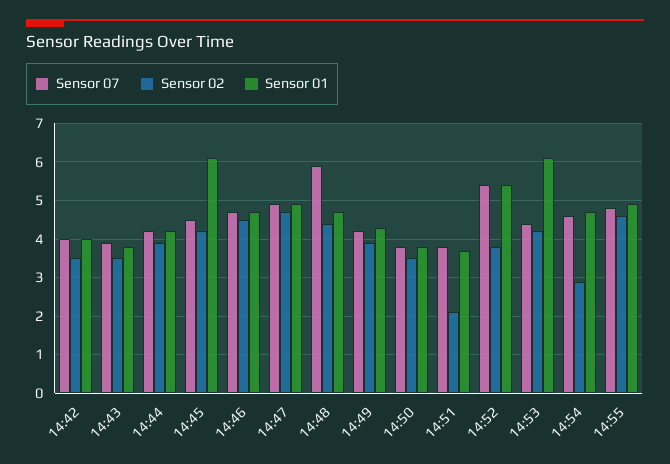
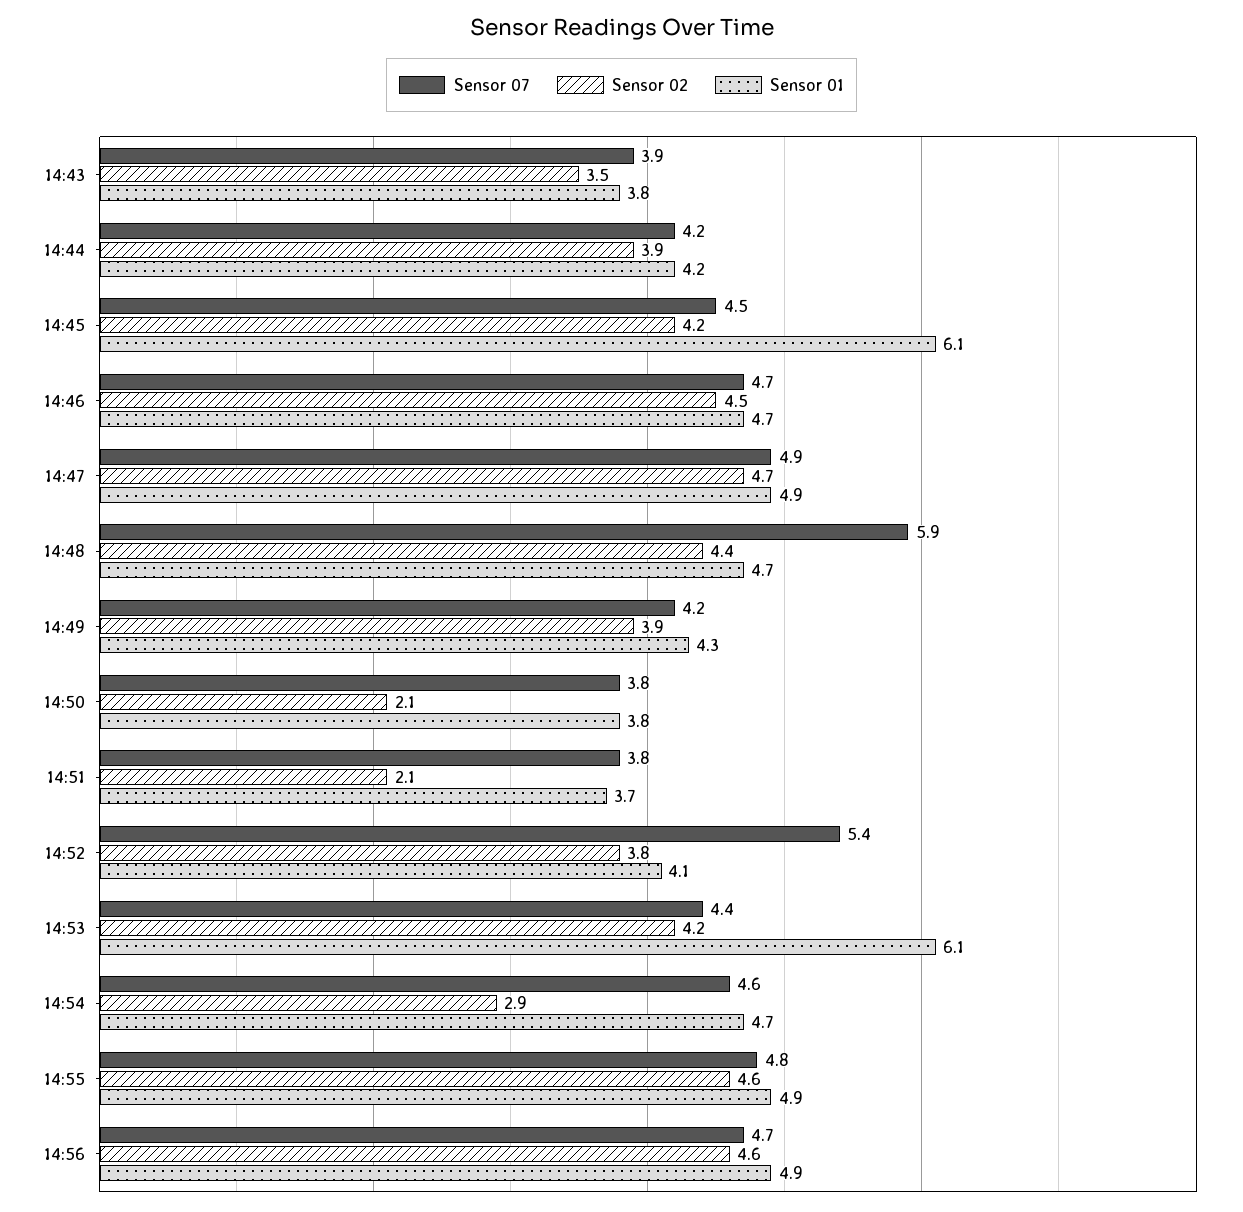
Sensor 07, 14:42: 4 -> none
Sensor 02, 14:42: 3.5 -> none
Sensor 01, 14:42: 4 -> none
Sensor 02, 14:50: 3.5 -> 2.1
Sensor 01, 14:52: 5.5 -> 4.1
Sensor 07, 14:56: none -> 4.7
Sensor 02, 14:56: none -> 4.6
Sensor 01, 14:56: none -> 4.9

